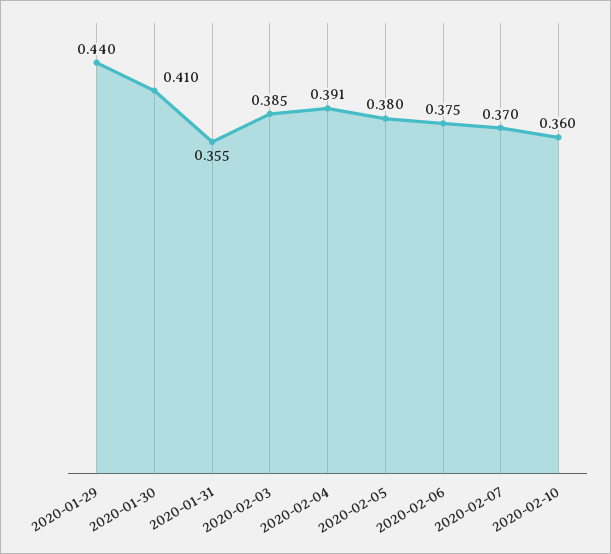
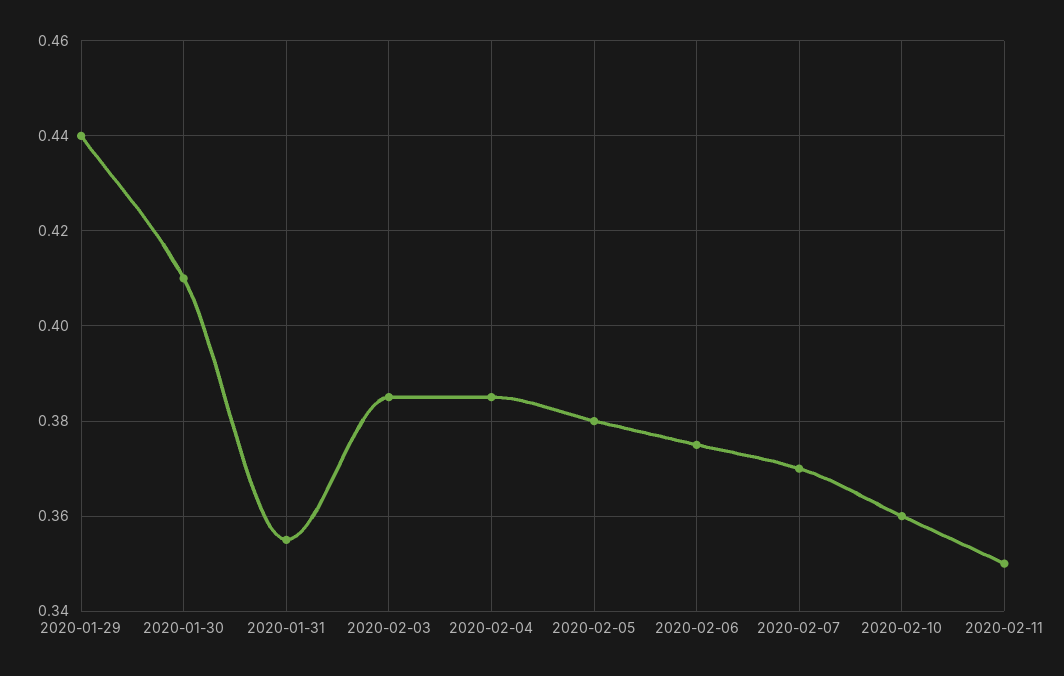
2020-02-04: 0.391 -> 0.385
2020-02-11: none -> 0.35

